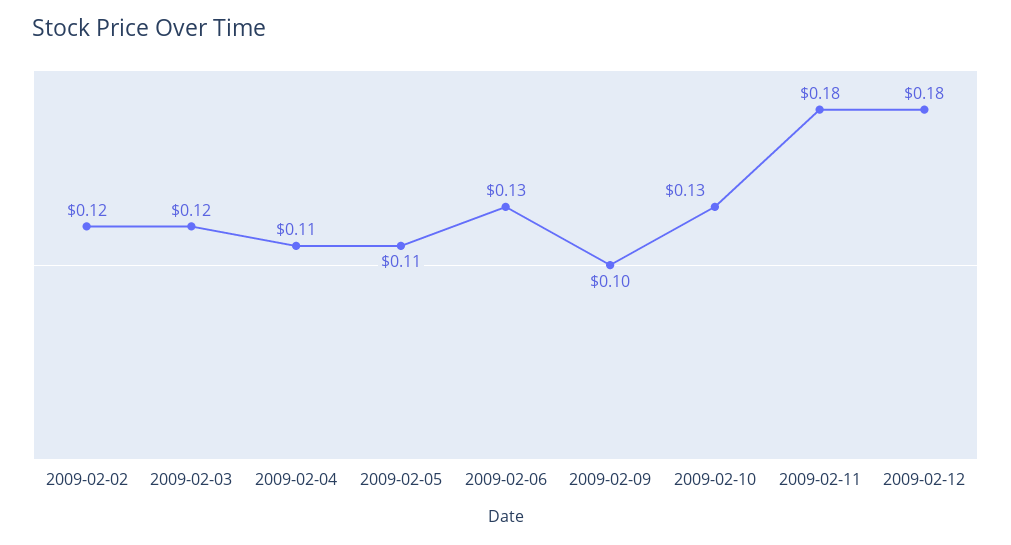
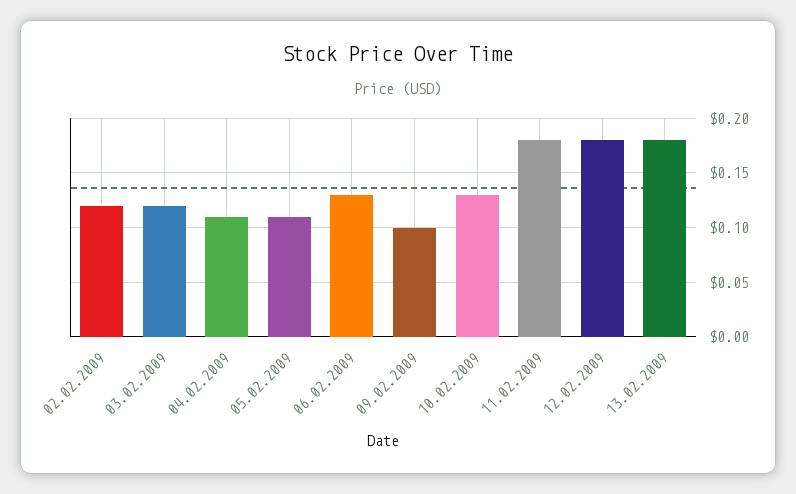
13.02.2009: none -> 0.18

